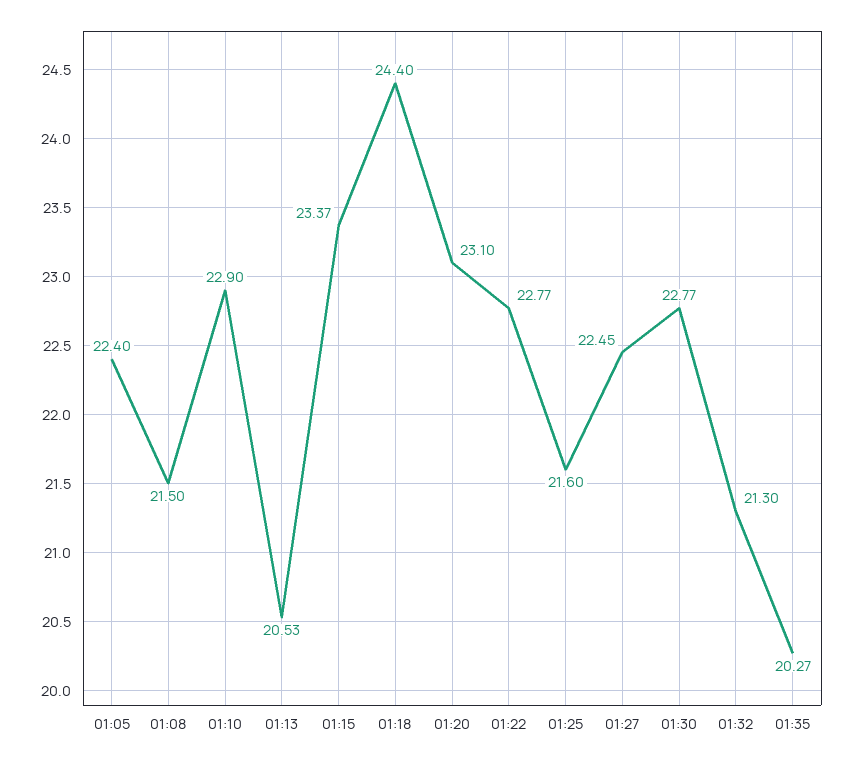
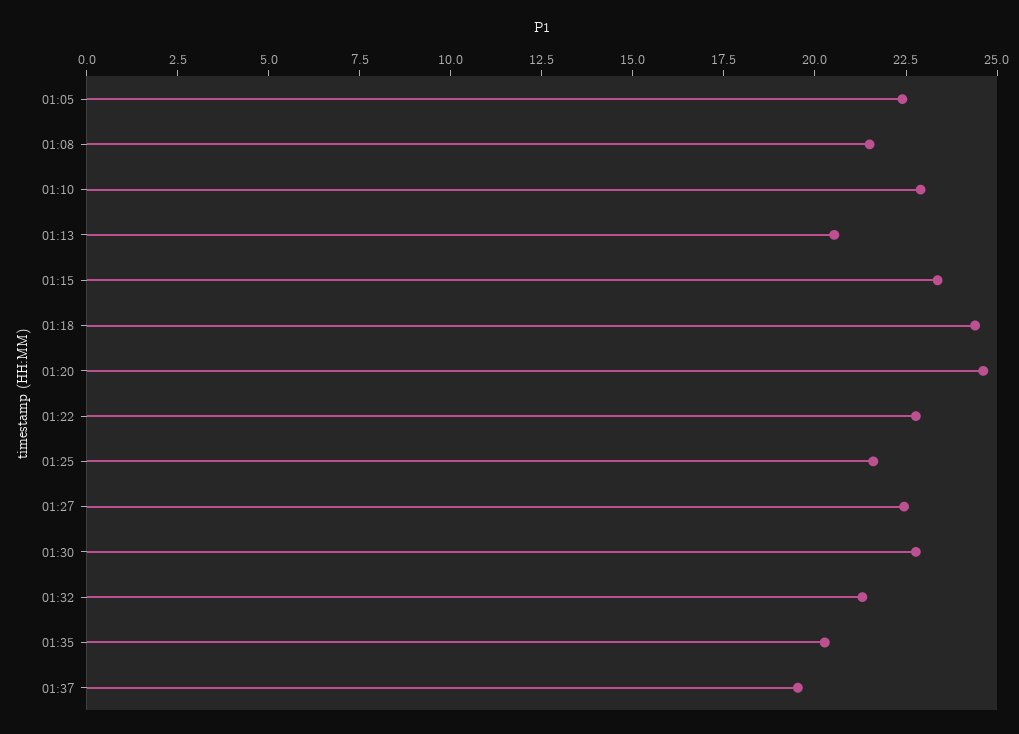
01:20: 23.1 -> 24.5
01:37: none -> 19.5

